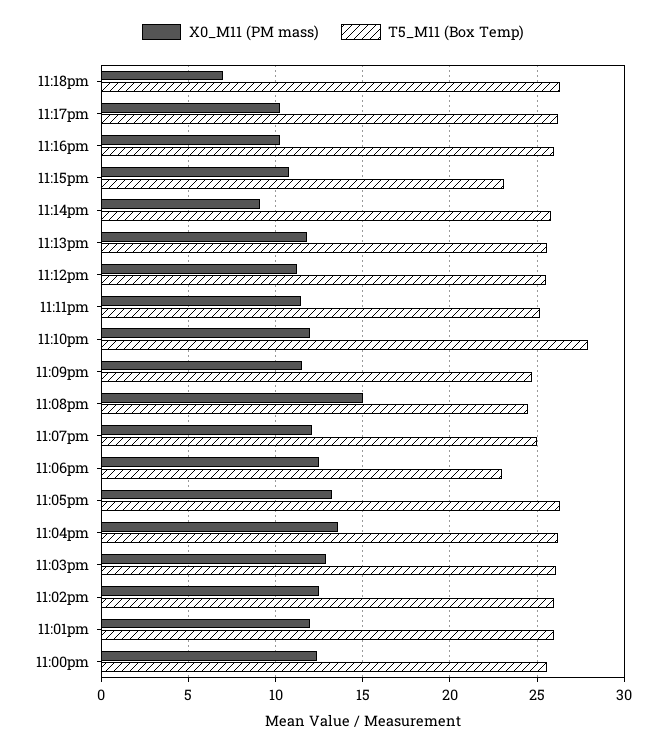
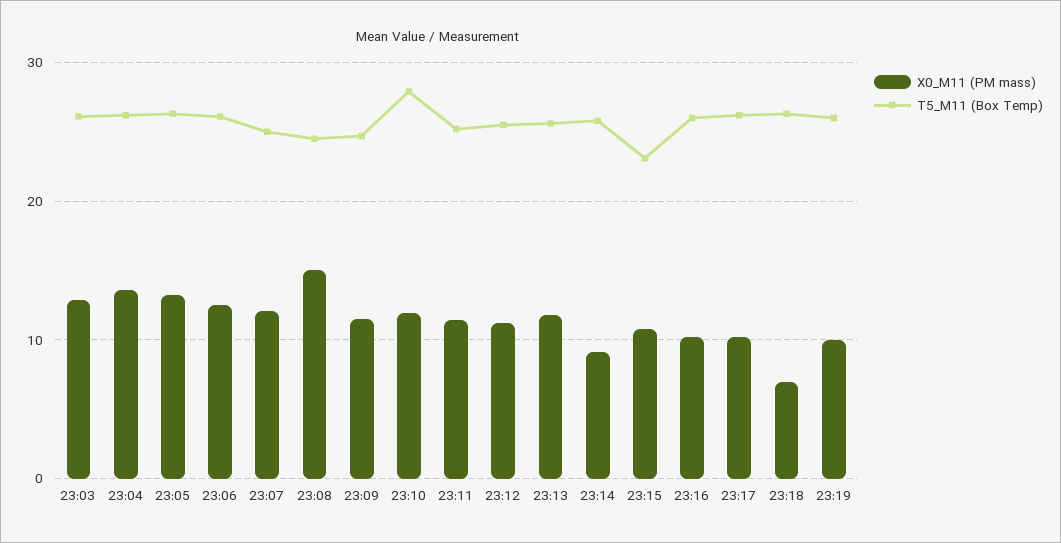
T5_M11 (Box Temp), 11:06pm: 23 -> 26
X0_M11 (PM mass), 11:02pm: 12.5 -> none
T5_M11 (Box Temp), 11:02pm: 26 -> none
X0_M11 (PM mass), 11:01pm: 12 -> none
T5_M11 (Box Temp), 11:01pm: 26 -> none
X0_M11 (PM mass), 11:00pm: 12.5 -> none
T5_M11 (Box Temp), 11:00pm: 25.5 -> none
X0_M11 (PM mass), 23:19: none -> 10
T5_M11 (Box Temp), 23:19: none -> 26

